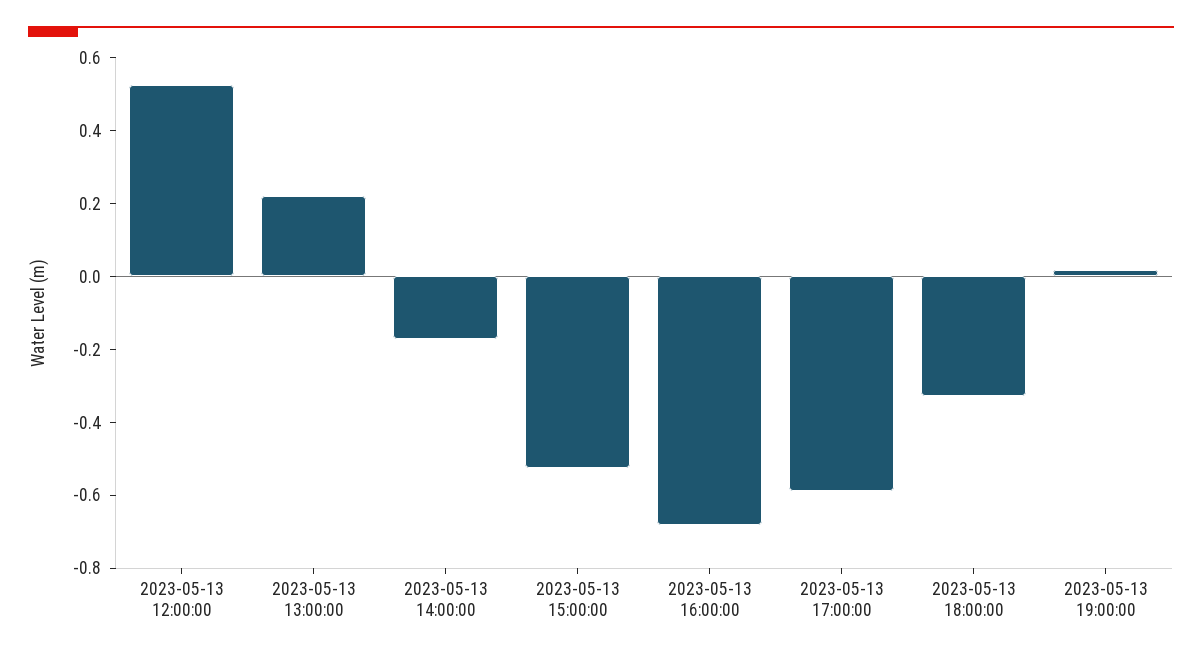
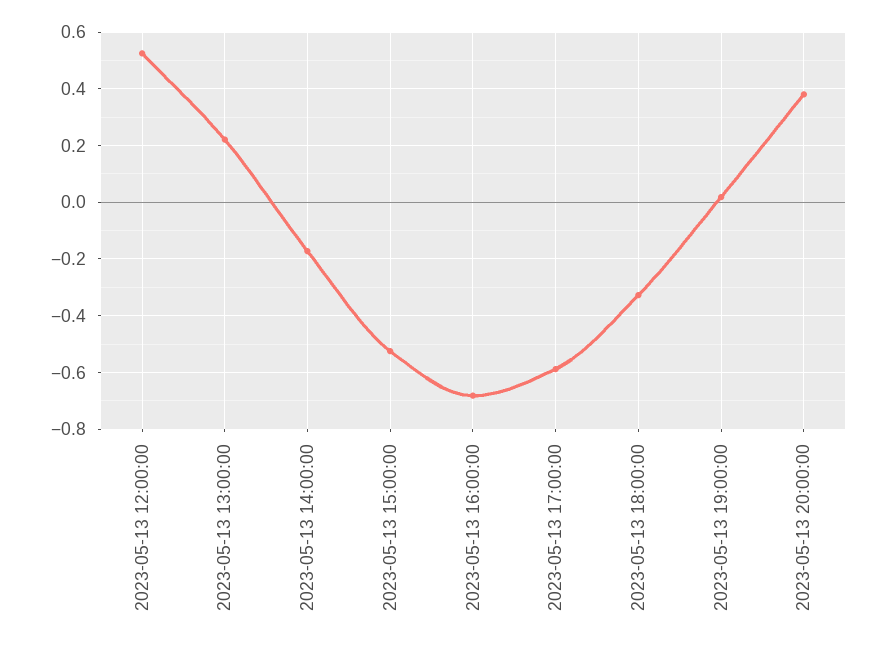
2023-05-13 20:00:00: none -> 0.375

